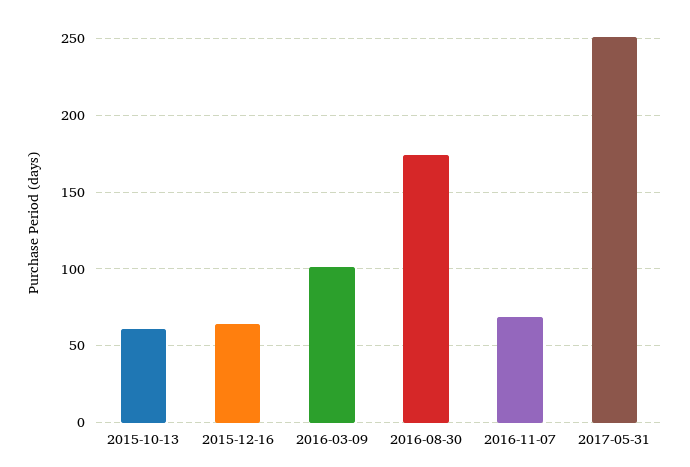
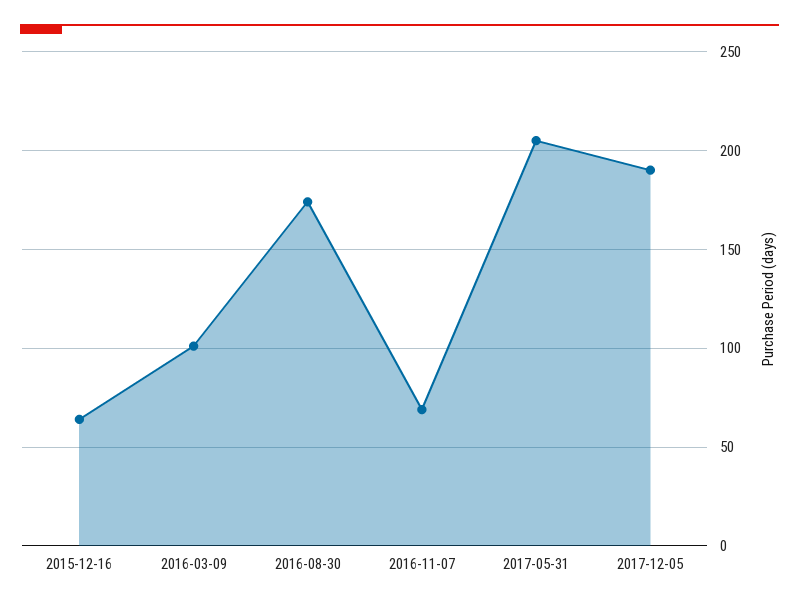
2015-10-13: 60 -> none
2017-05-31: 250 -> 205
2017-12-05: none -> 190

